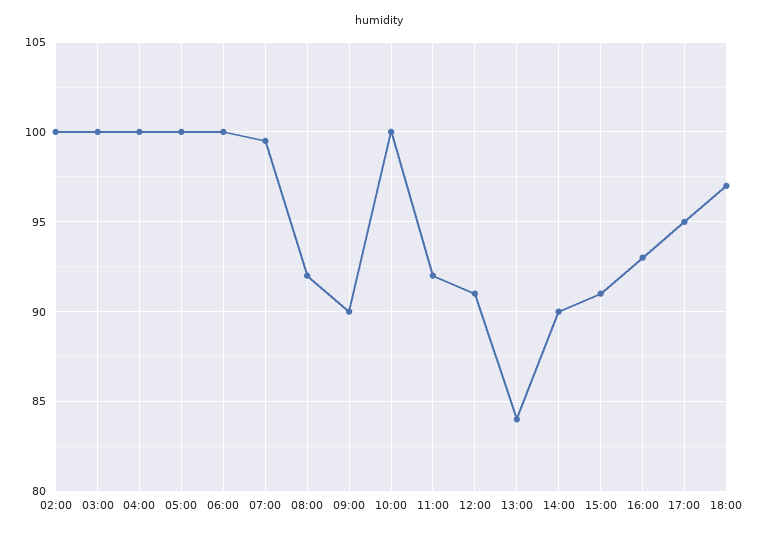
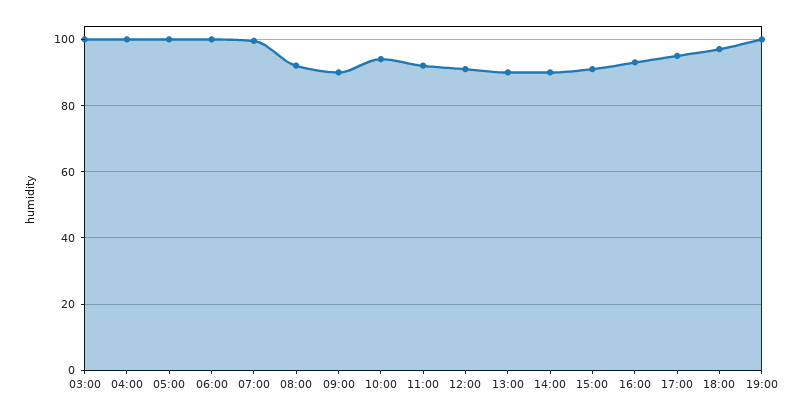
02:00: 100 -> none
10:00: 100 -> 94
13:00: 84 -> 90
19:00: none -> 100

